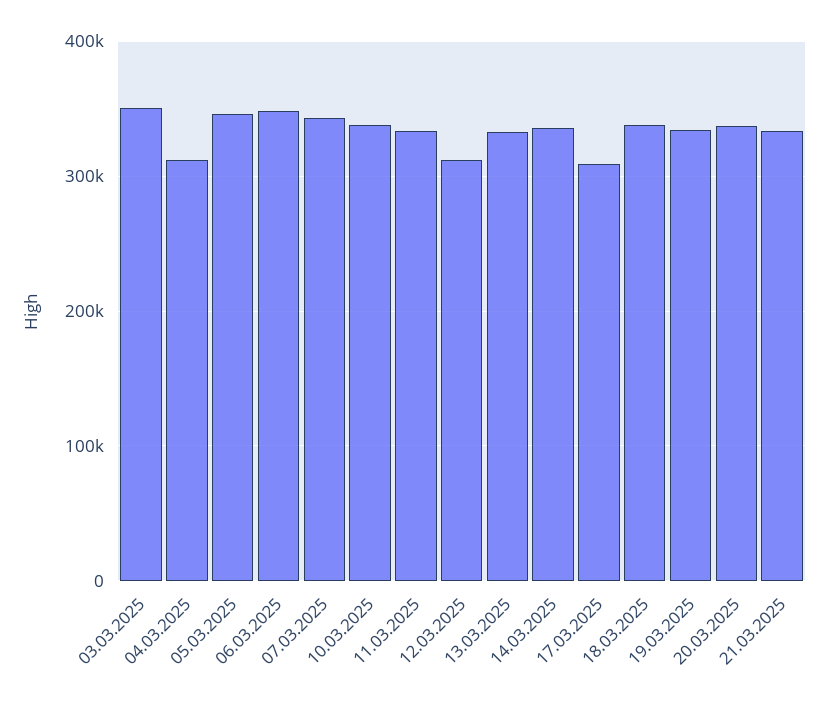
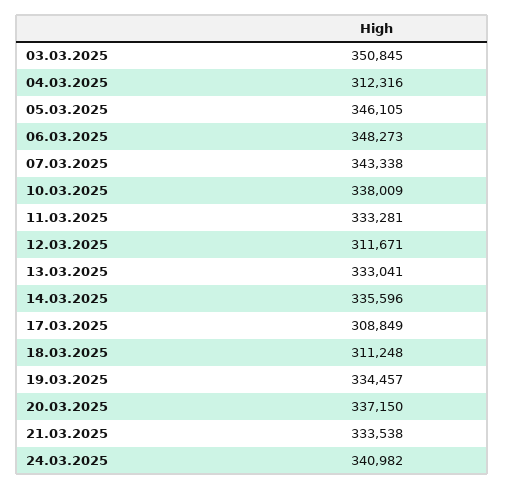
18.03.2025: 340000 -> 311248
24.03.2025: none -> 340982

